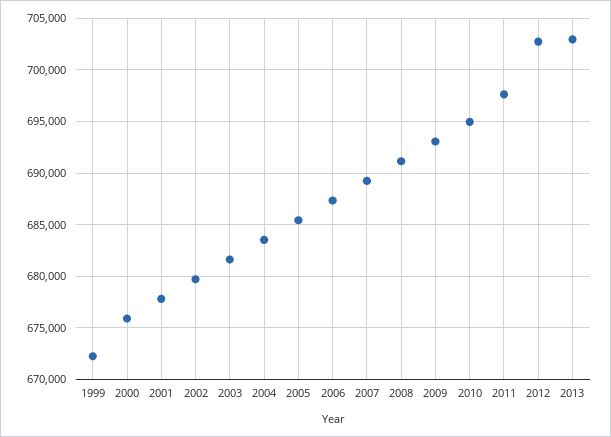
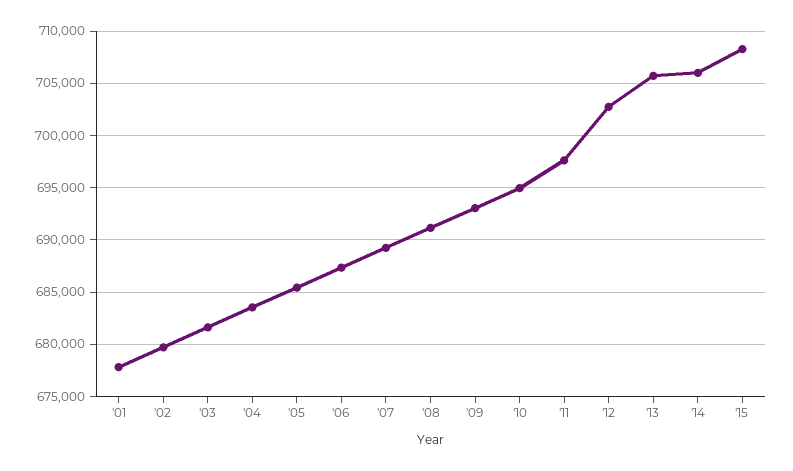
1999: 672000 -> none
2000: 676000 -> none
2013: 703000 -> 706000
'14: none -> 706000
'15: none -> 708000

